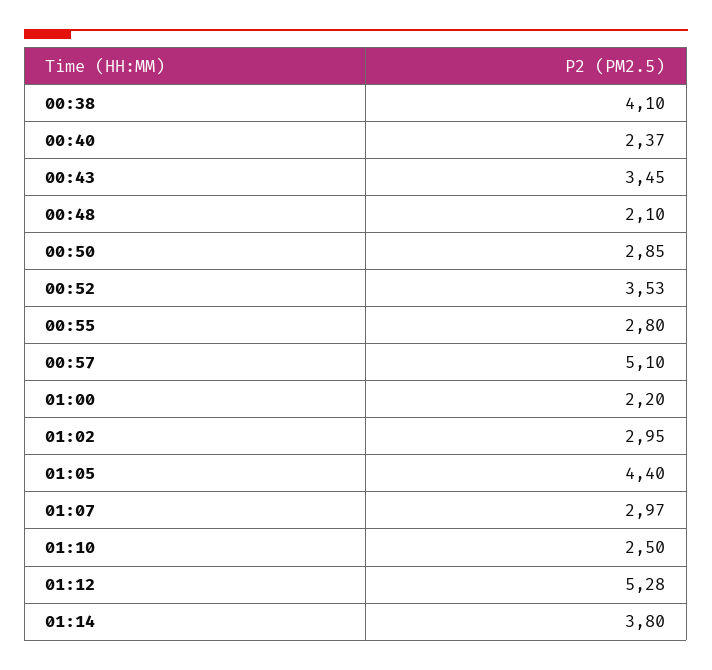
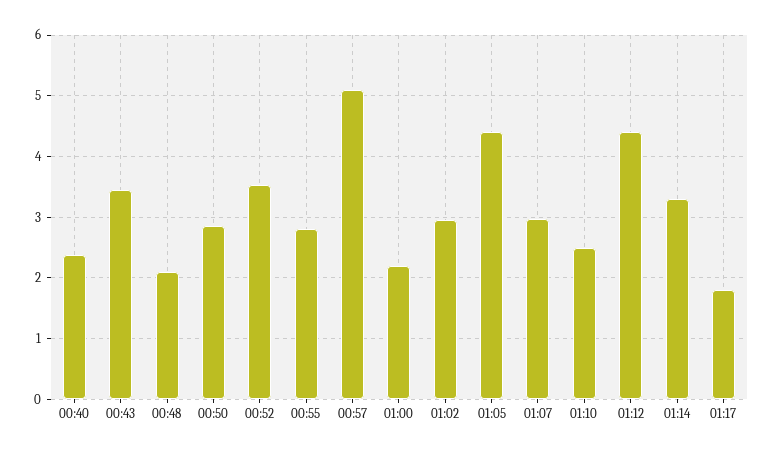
00:38: 4.1 -> none
01:12: 5.28 -> 4.4
01:14: 3.8 -> 3.3
01:17: none -> 1.8

